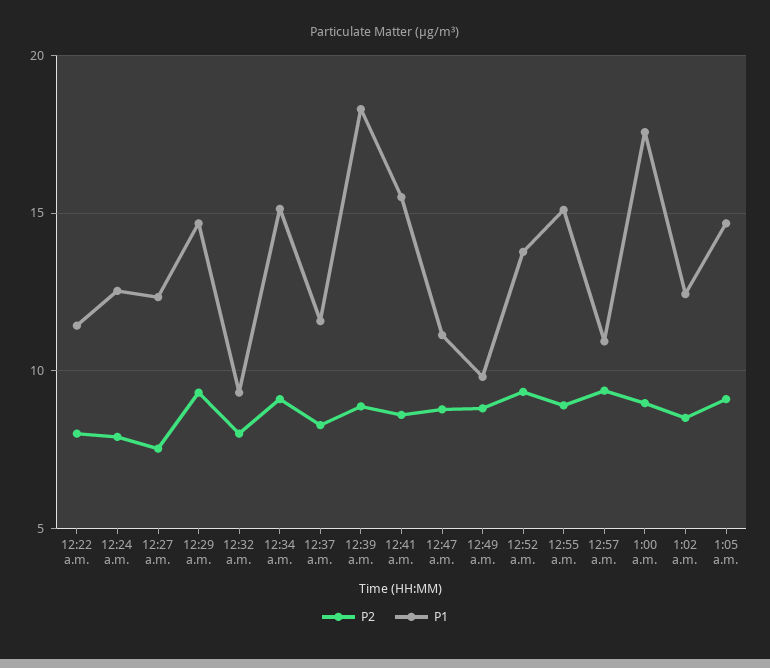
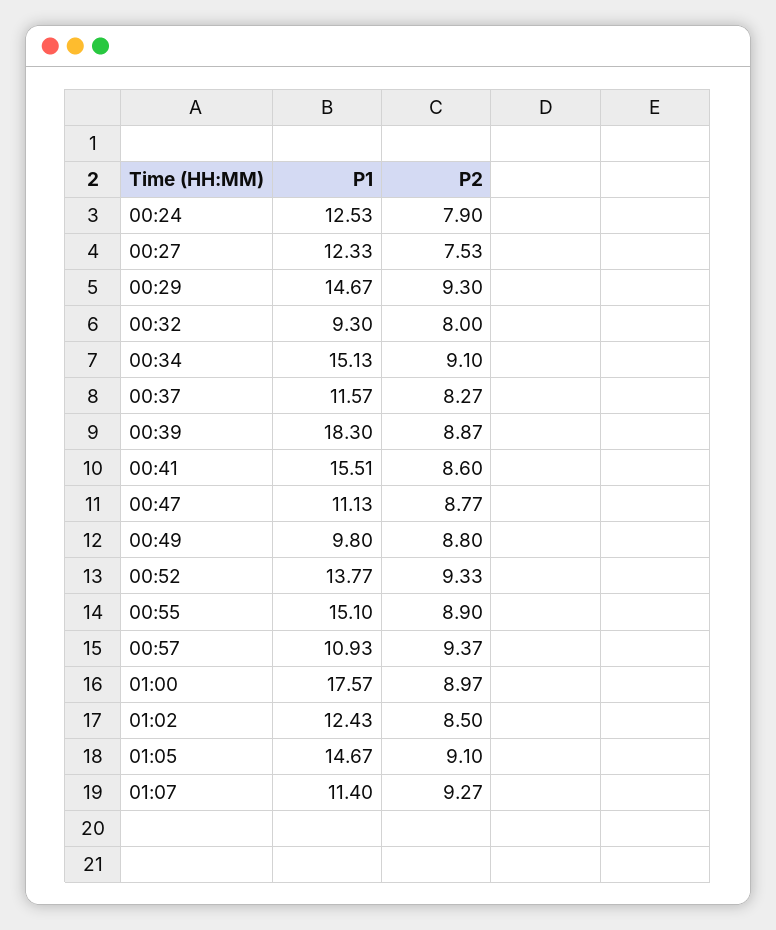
P2, 12:22 a.m.: 8 -> none
P1, 12:22 a.m.: 11.5 -> none
P1, 01:07: none -> 11.4
P2, 01:07: none -> 9.27

